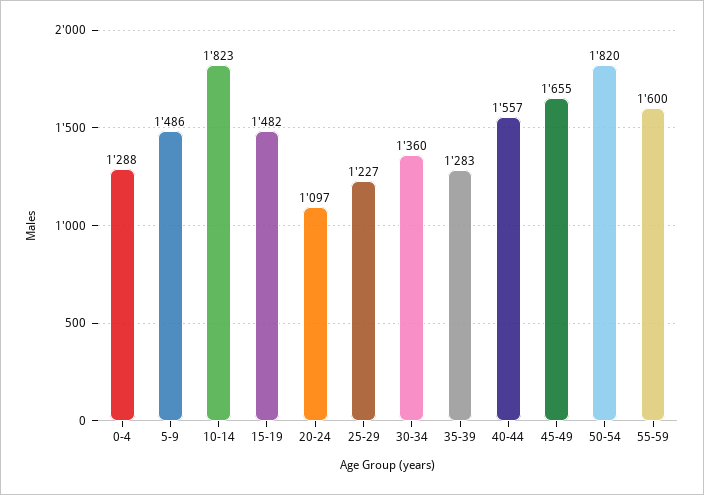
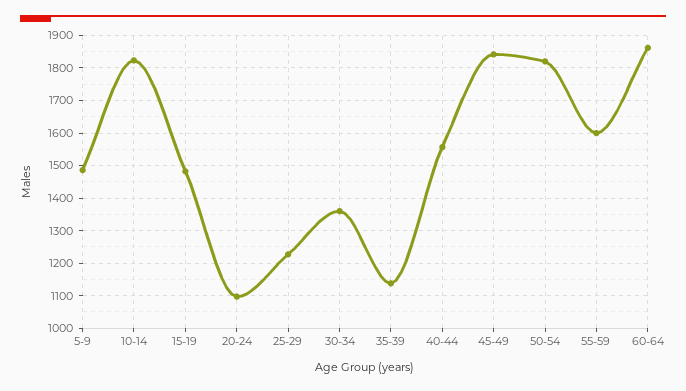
0-4: 1288 -> none
35-39: 1283 -> 1140
45-49: 1655 -> 1840
60-64: none -> 1860

